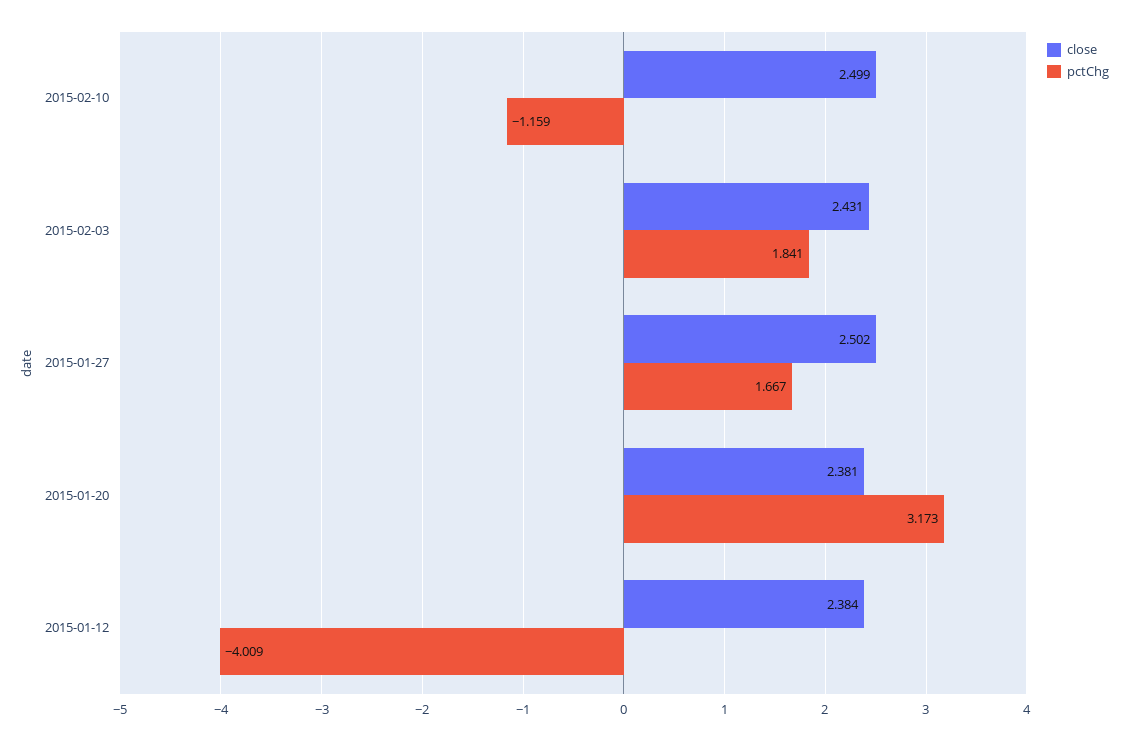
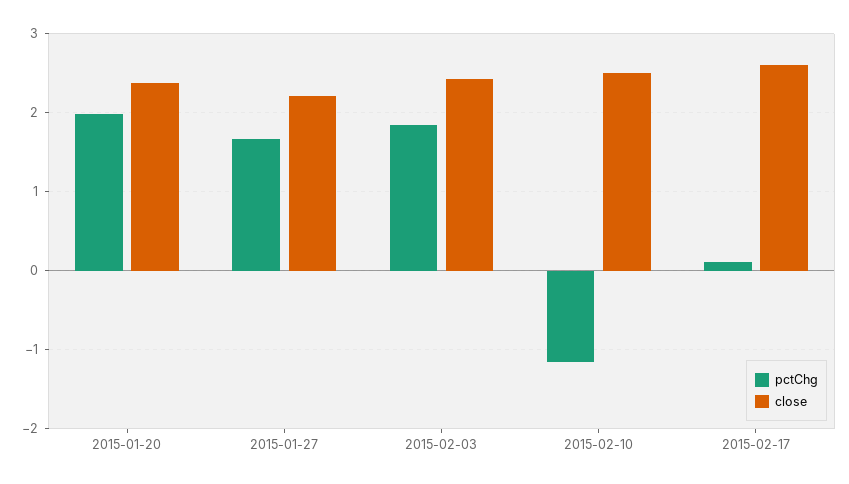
close, 2015-01-27: 2.502 -> 2.2
pctChg, 2015-01-20: 3.173 -> 2
close, 2015-01-12: 2.384 -> none
pctChg, 2015-01-12: -4.009 -> none
pctChg, 2015-02-17: none -> 0.1
close, 2015-02-17: none -> 2.6

